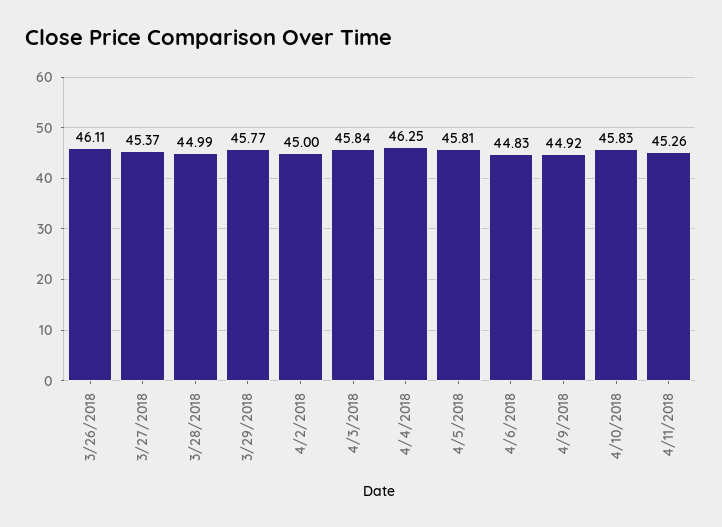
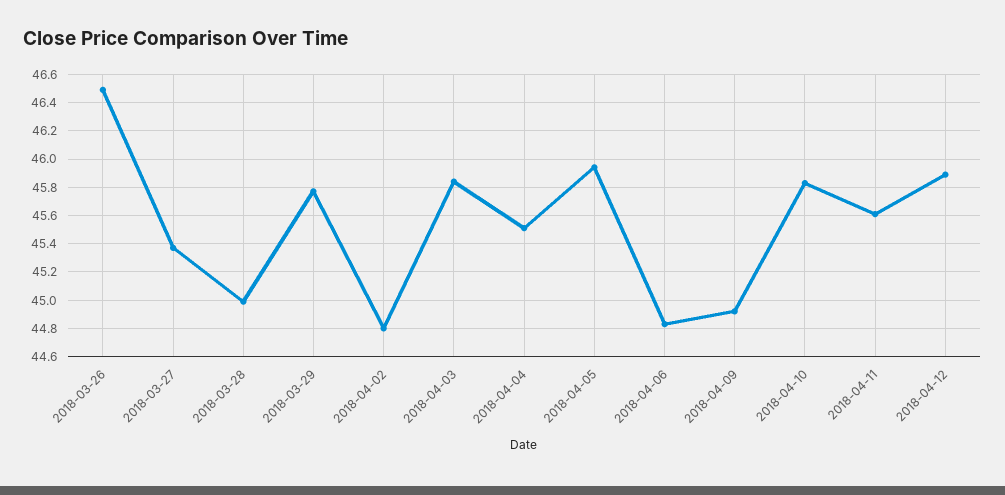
3/26/2018: 46.11 -> 46.5
4/2/2018: 45 -> 44.8
4/4/2018: 46.25 -> 45.5
4/5/2018: 45.81 -> 45.95
4/11/2018: 45.26 -> 45.6
2018-04-12: none -> 45.9

